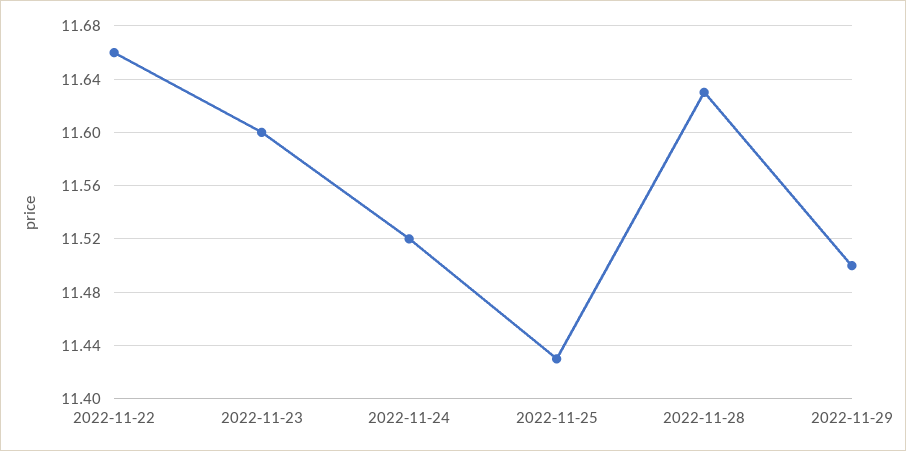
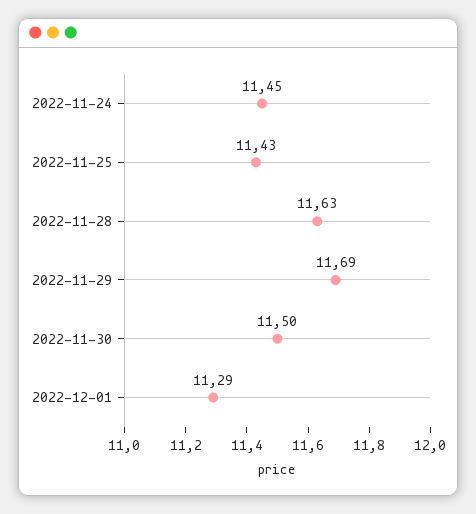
2022-11-22: 11.66 -> none
2022-11-23: 11.6 -> none
2022-11-24: 11.52 -> 11.45
2022-11-29: 11.5 -> 11.69
2022-11-30: none -> 11.5
2022-12-01: none -> 11.29

